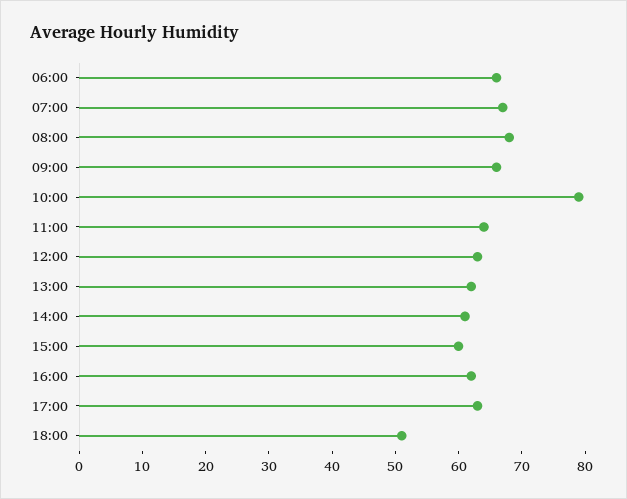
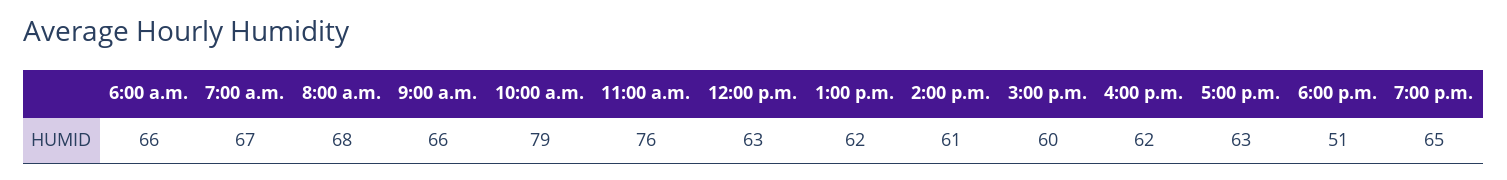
11:00: 65 -> 76
7:00 p.m.: none -> 65

